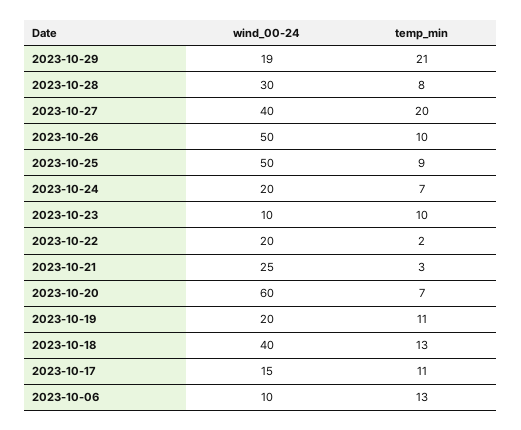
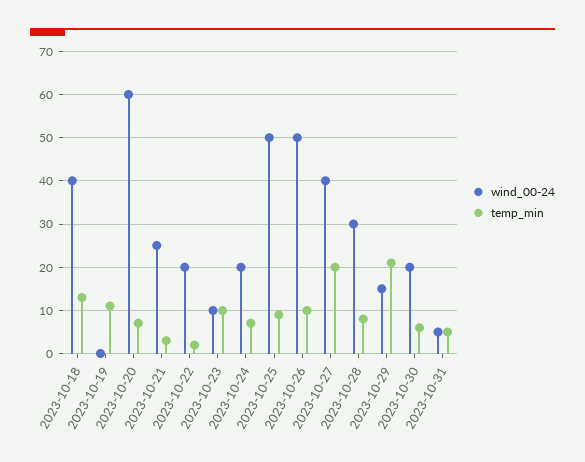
wind_00-24, 2023-10-29: 19 -> 15
wind_00-24, 2023-10-19: 20 -> 0
wind_00-24, 2023-10-17: 15 -> none
temp_min, 2023-10-17: 11 -> none
wind_00-24, 2023-10-06: 10 -> none
temp_min, 2023-10-06: 13 -> none
wind_00-24, 2023-10-30: none -> 20
temp_min, 2023-10-30: none -> 5
wind_00-24, 2023-10-31: none -> 5
temp_min, 2023-10-31: none -> 5

